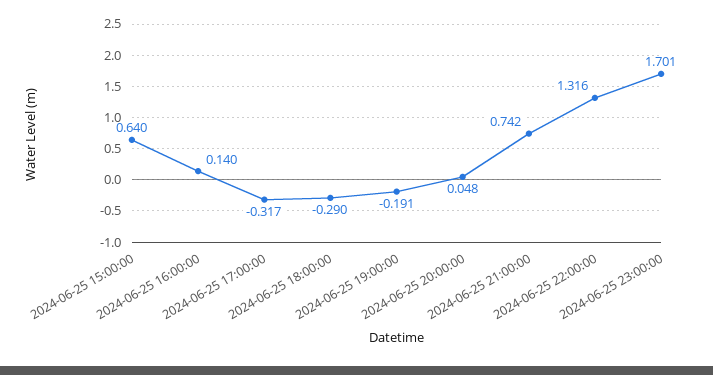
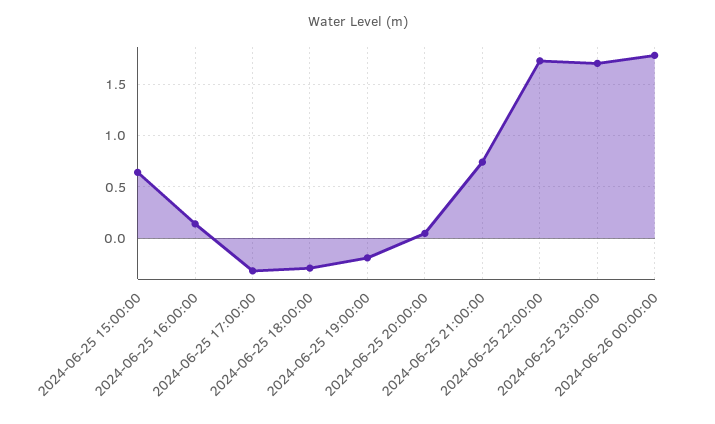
2024-06-25 22:00:00: 1.316 -> 1.7
2024-06-26 00:00:00: none -> 1.8

